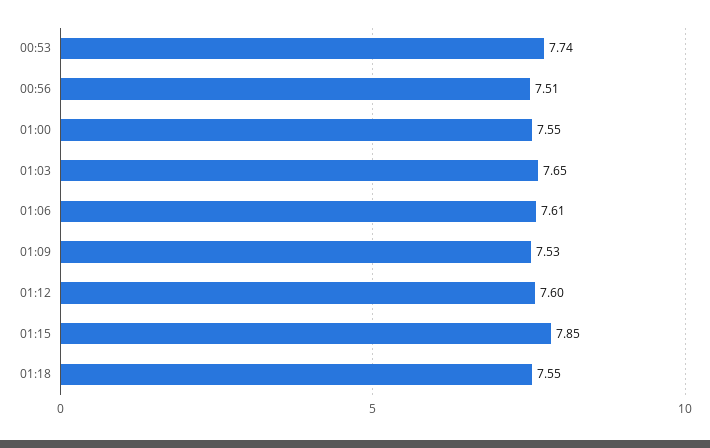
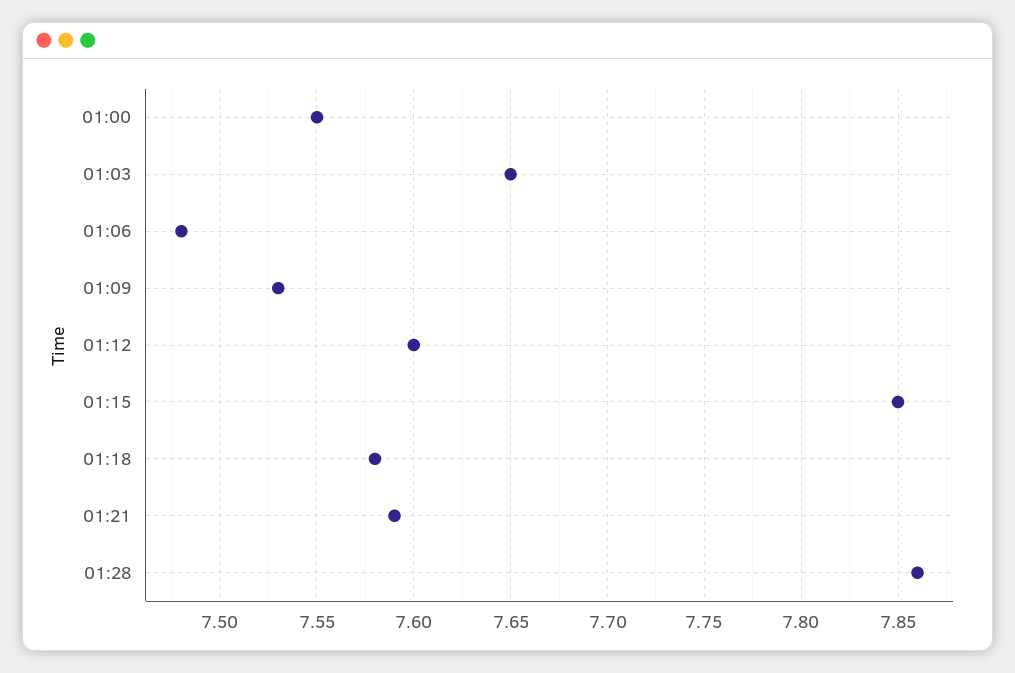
00:53: 7.74 -> none
00:56: 7.51 -> none
01:06: 7.61 -> 7.48
01:18: 7.55 -> 7.58
01:21: none -> 7.59
01:28: none -> 7.86

